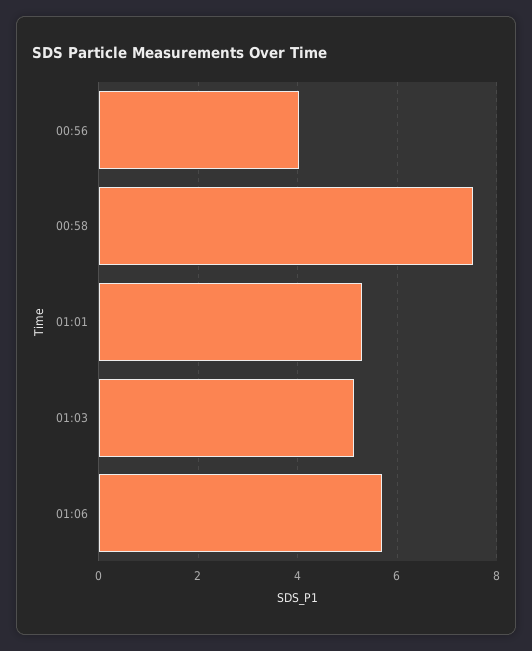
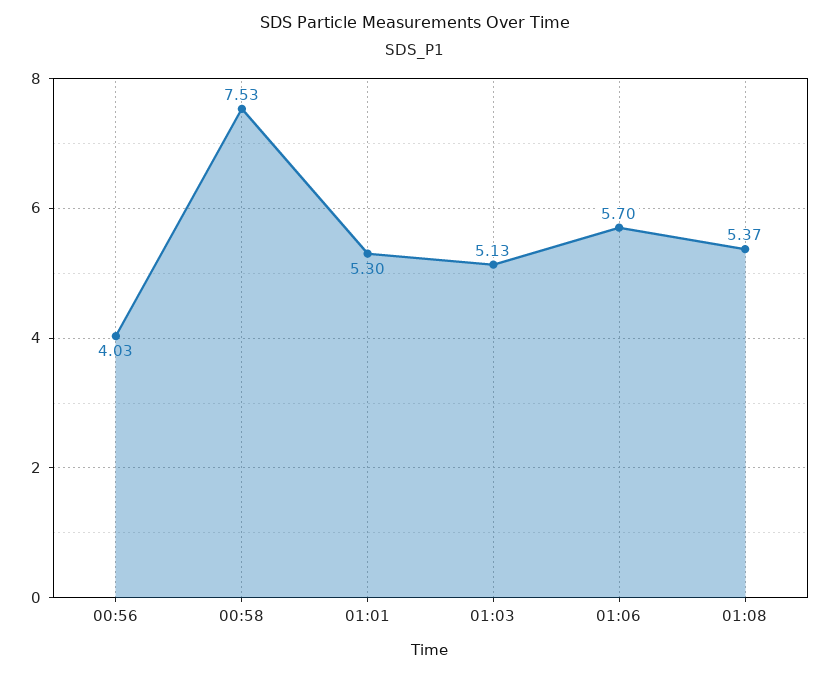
01:08: none -> 5.37

